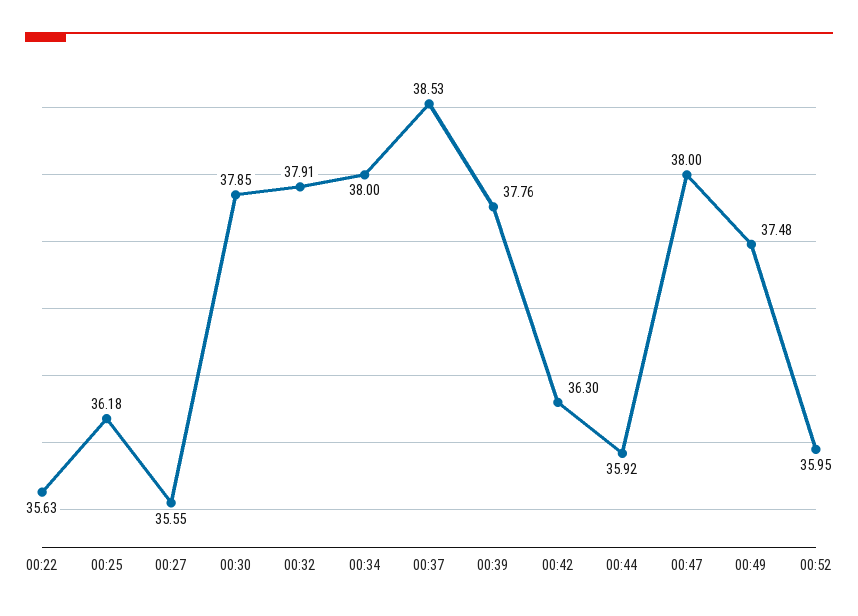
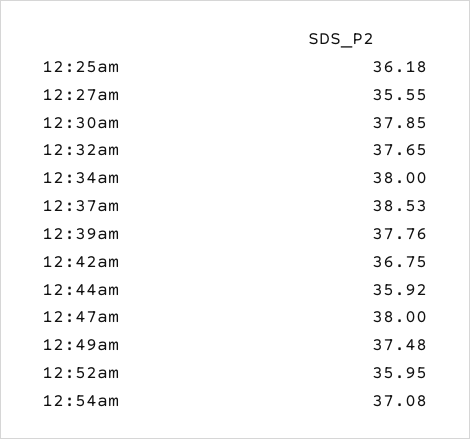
00:22: 35.63 -> none
00:32: 37.91 -> 37.65
00:42: 36.3 -> 36.75
12:54am: none -> 37.08

